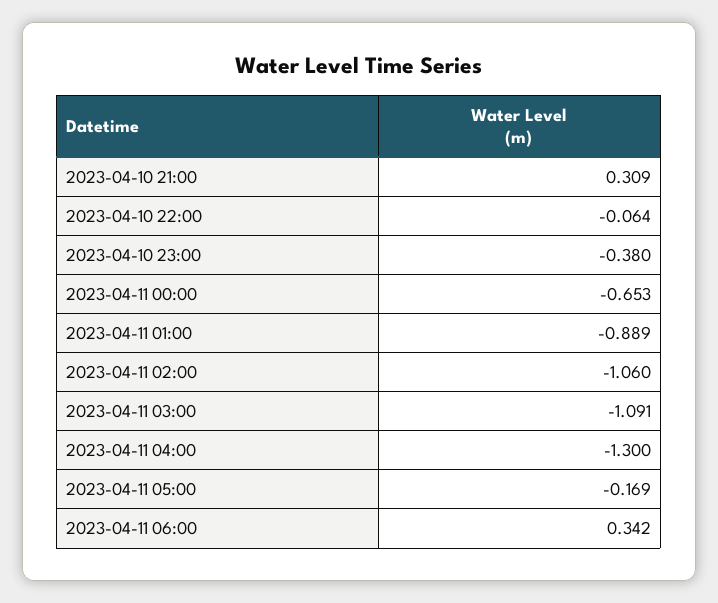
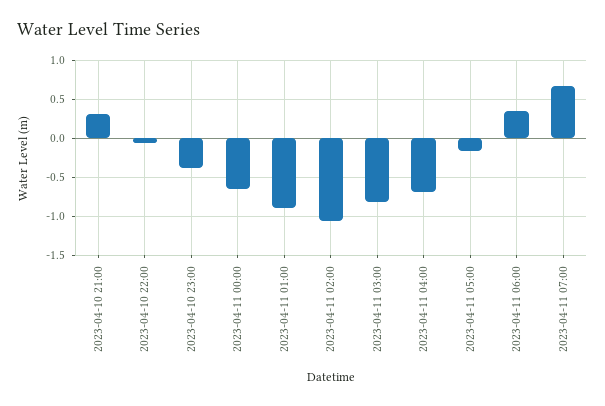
2023-04-11 03:00: -1.091 -> -0.8
2023-04-11 04:00: -1.3 -> -0.7
2023-04-11 07:00: none -> 0.7

